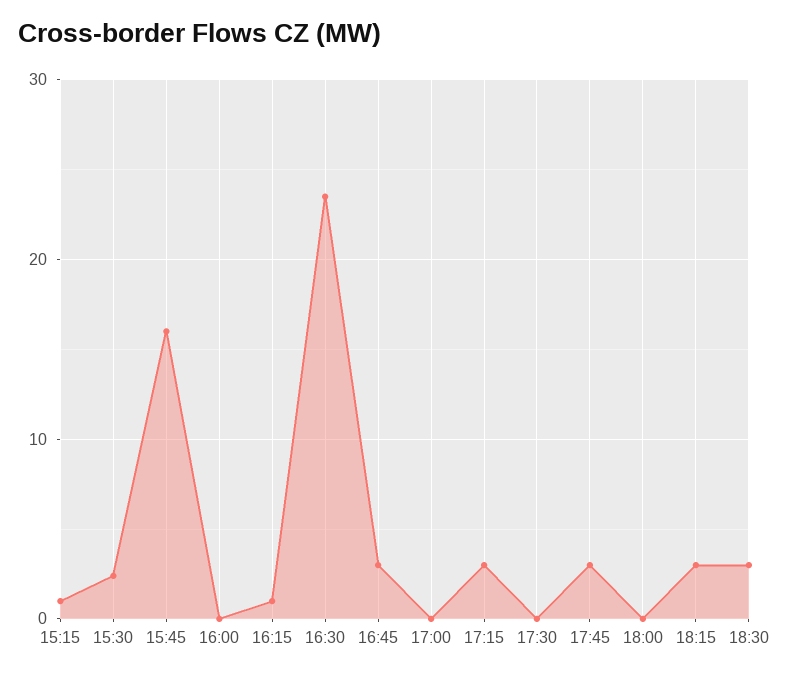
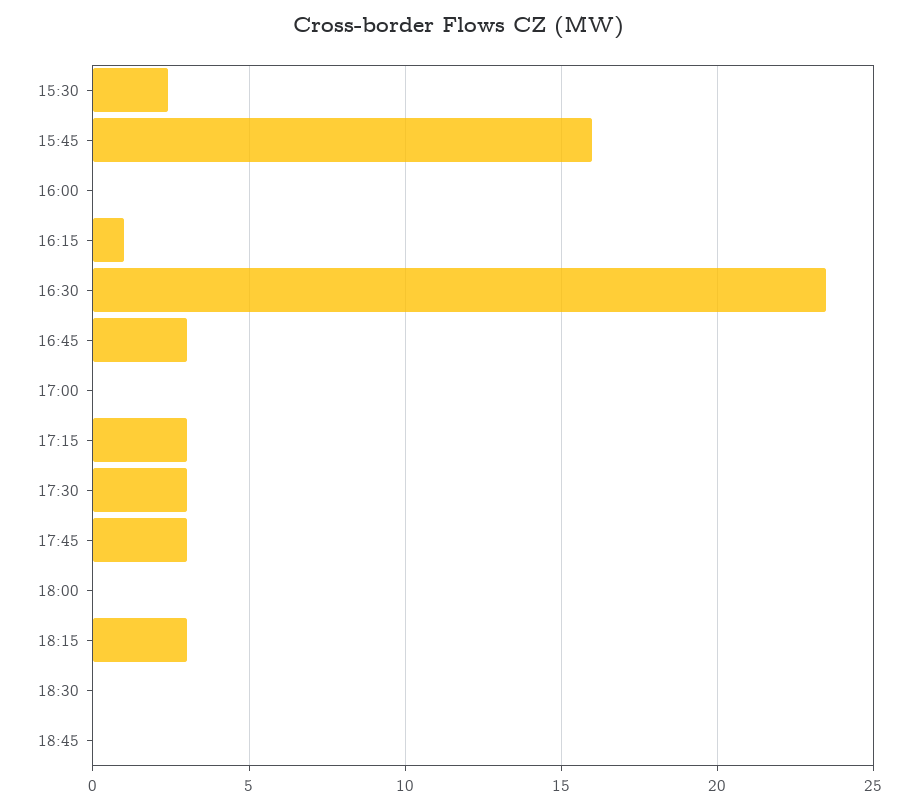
15:15: 1 -> none
17:30: 0 -> 3
18:30: 3 -> 0
18:45: none -> 0

